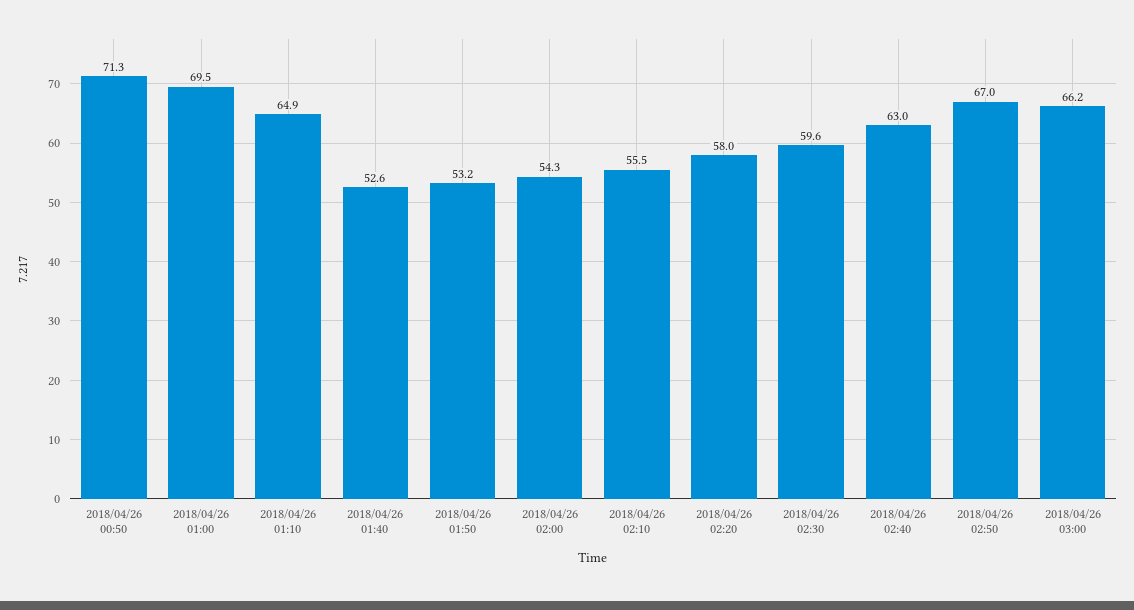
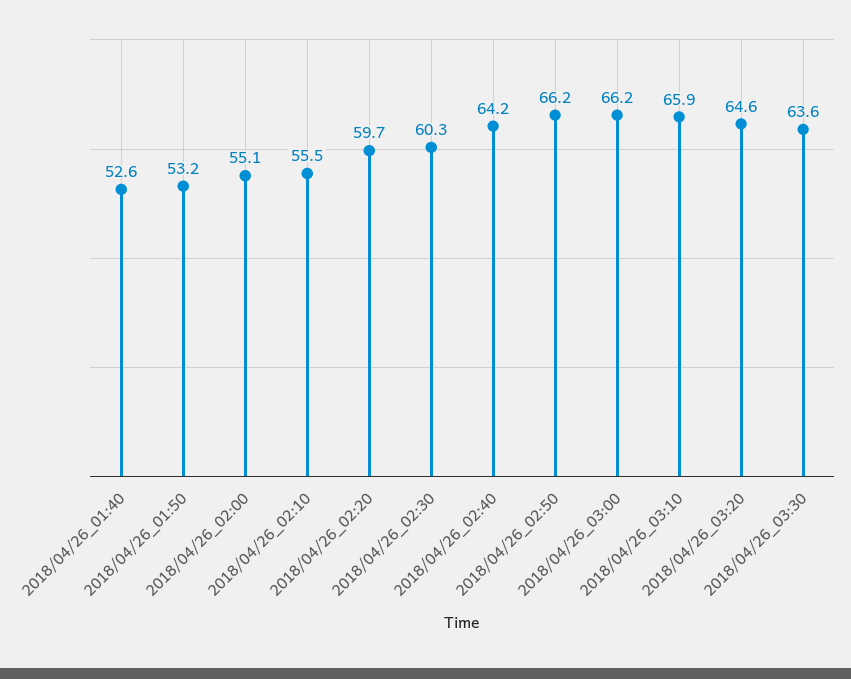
2018/04/26 00:50: 71.3 -> none
2018/04/26 01:00: 69.5 -> none
2018/04/26 01:10: 64.9 -> none
2018/04/26 02:00: 54.3 -> 55.1
2018/04/26 02:20: 58 -> 59.7
2018/04/26 02:30: 59.6 -> 60.3
2018/04/26 02:40: 63 -> 64.2
2018/04/26 02:50: 67 -> 66.2
2018/04/26_03:10: none -> 65.9
2018/04/26_03:20: none -> 64.6
2018/04/26_03:30: none -> 63.6

